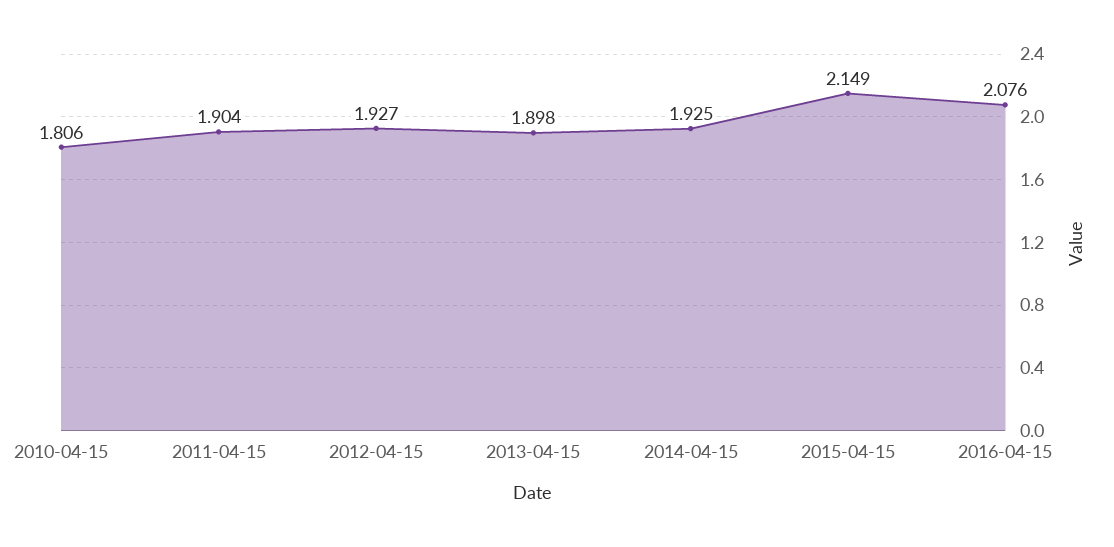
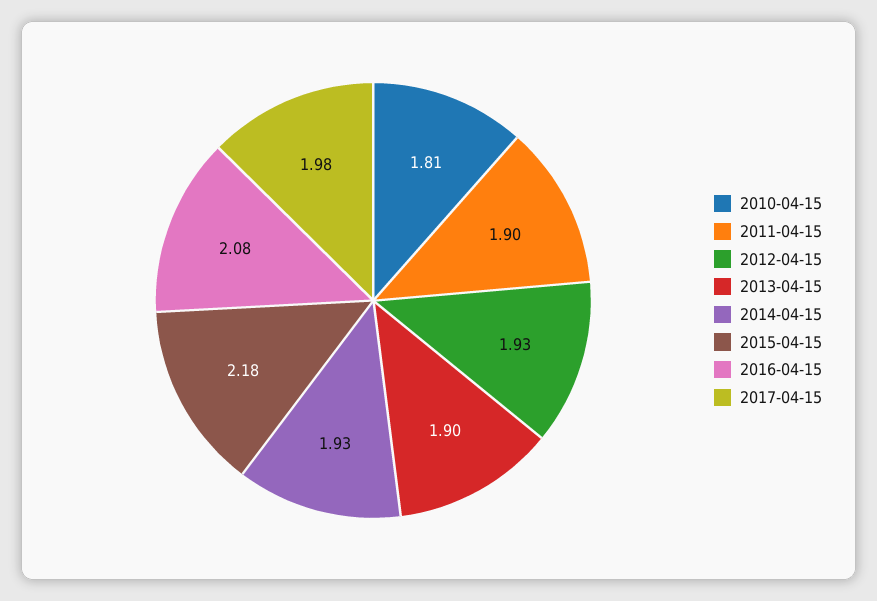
2015-04-15: 2.149 -> 2.18
2017-04-15: none -> 1.98

